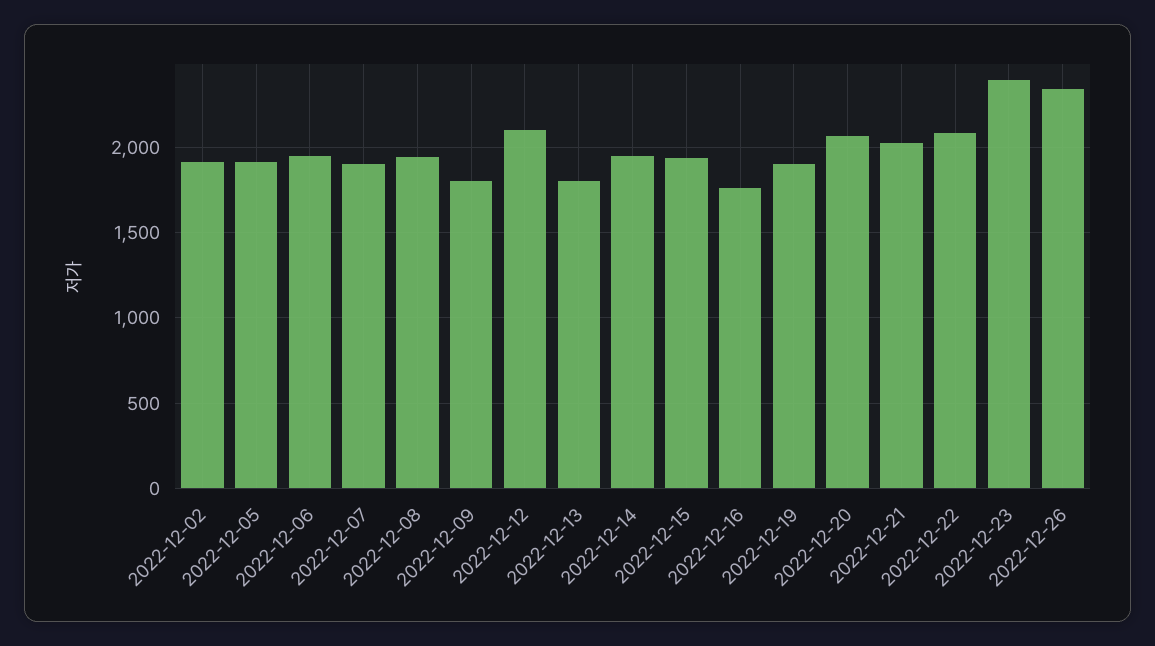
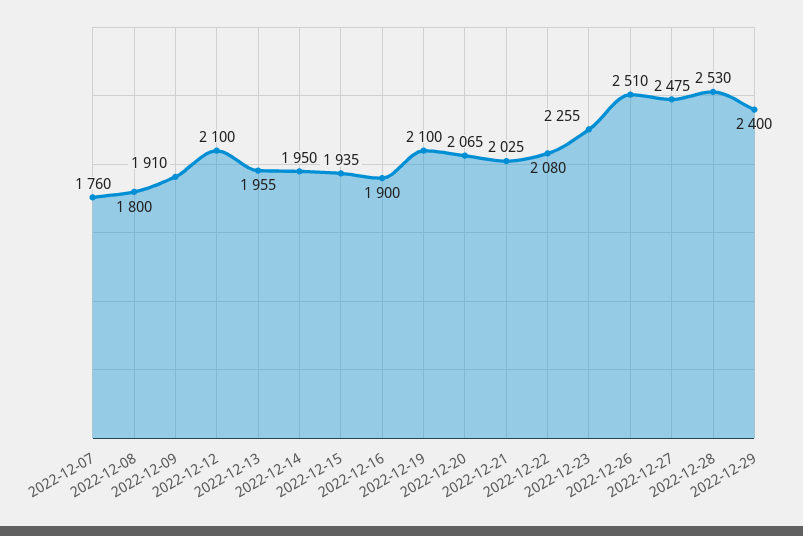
2022-12-02: 1900 -> none
2022-12-05: 1900 -> none
2022-12-06: 1950 -> none
2022-12-07: 1900 -> 1760
2022-12-08: 1950 -> 1800
2022-12-09: 1800 -> 1910
2022-12-13: 1800 -> 1955
2022-12-16: 1750 -> 1900
2022-12-19: 1900 -> 2100
2022-12-23: 2400 -> 2255
2022-12-26: 2350 -> 2510
2022-12-27: none -> 2475
2022-12-28: none -> 2530
2022-12-29: none -> 2400

